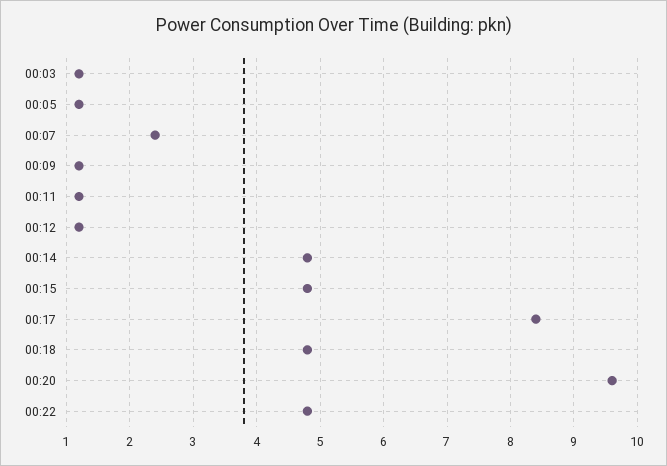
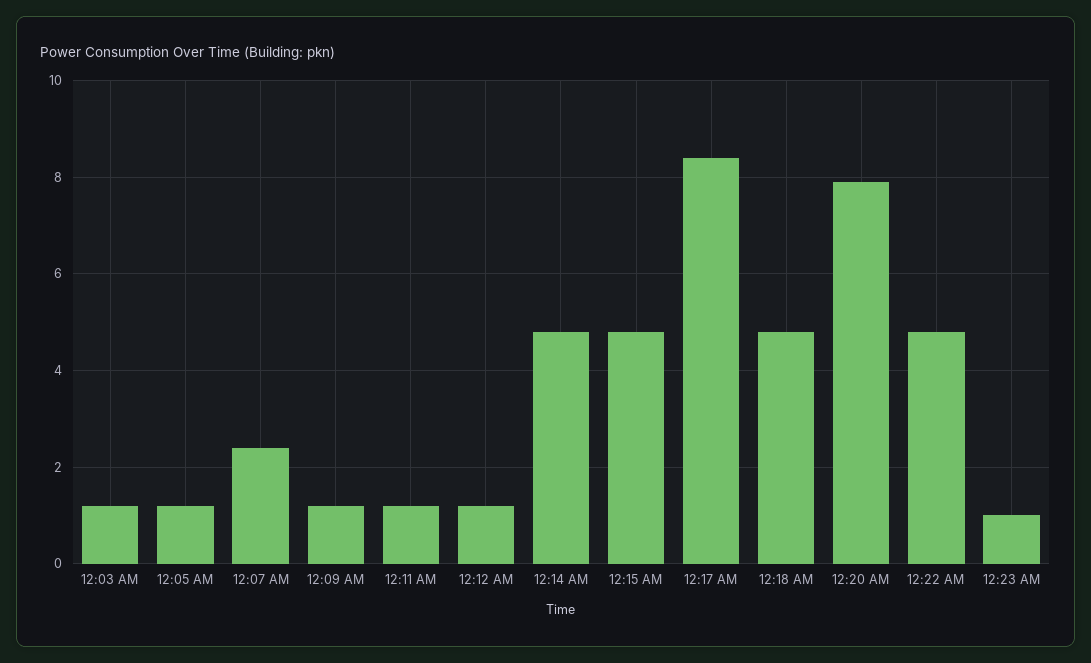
00:20: 9.6 -> 8
12:23 AM: none -> 1

